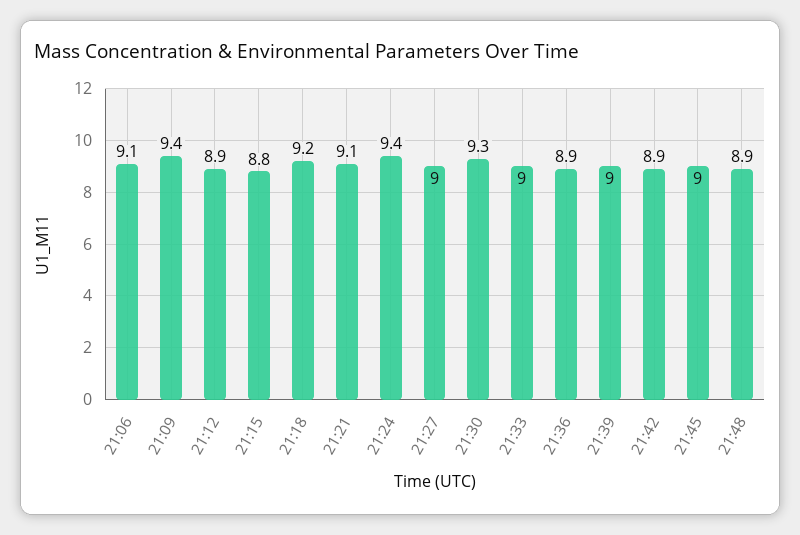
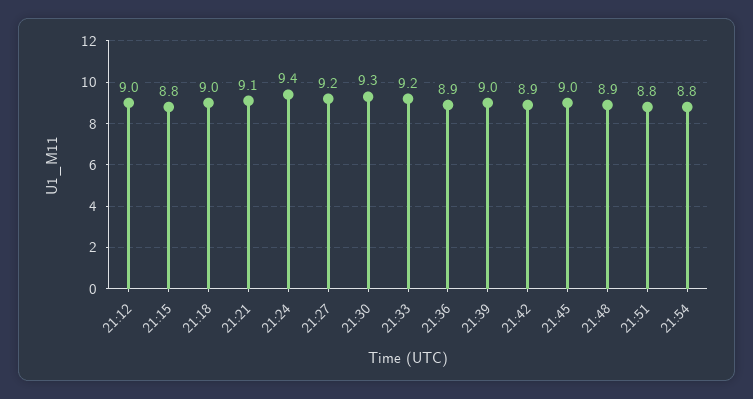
21:06: 9.1 -> none
21:09: 9.4 -> none
21:12: 8.9 -> 9
21:18: 9.2 -> 9
21:27: 9 -> 9.2
21:33: 9 -> 9.2
21:51: none -> 8.8
21:54: none -> 8.8

